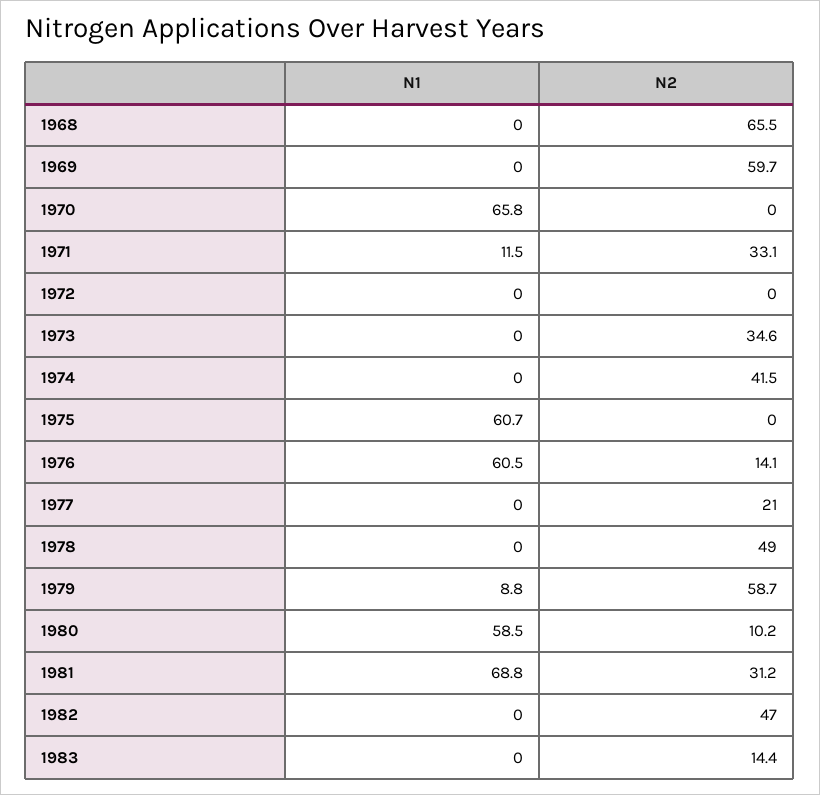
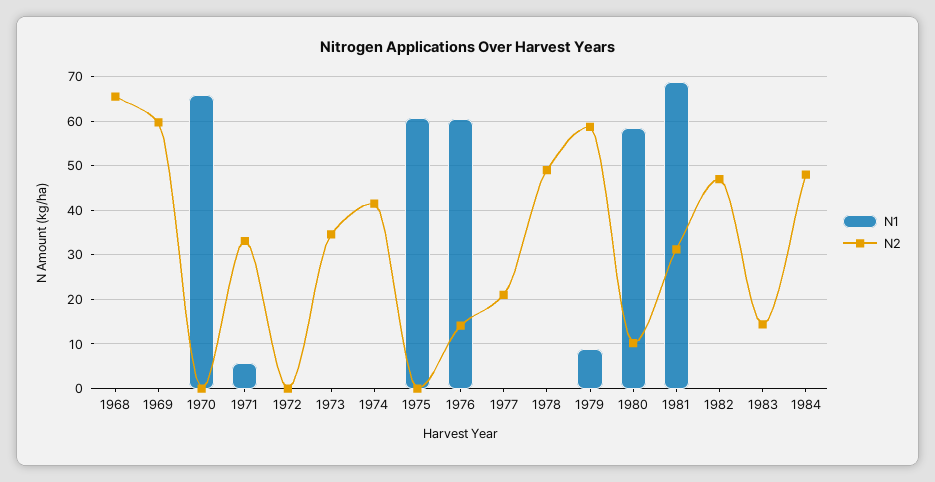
N1, 1971: 11.5 -> 6
N1, 1984: none -> 0
N2, 1984: none -> 48

